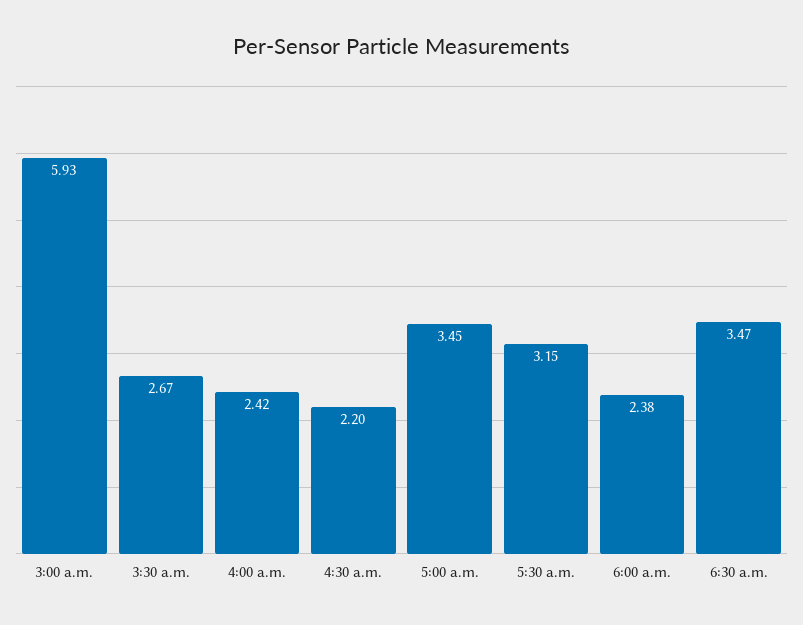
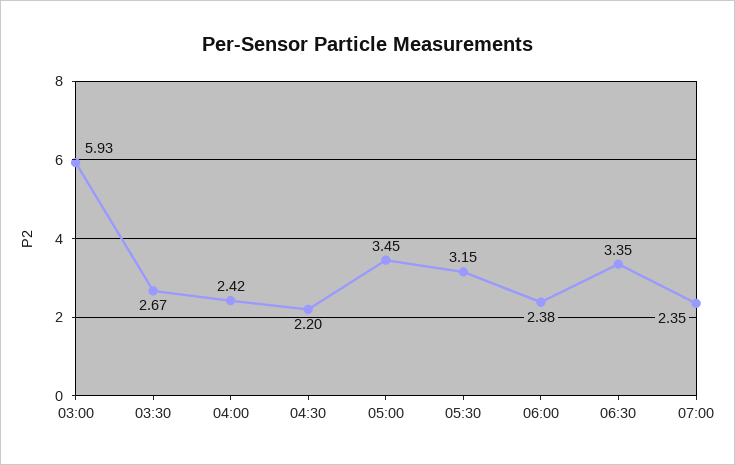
6:30 a.m.: 3.47 -> 3.35
07:00: none -> 2.35

